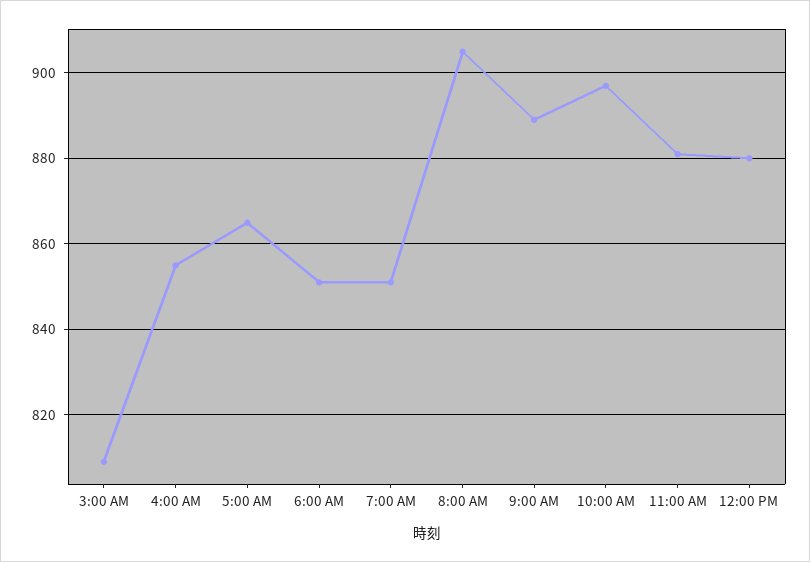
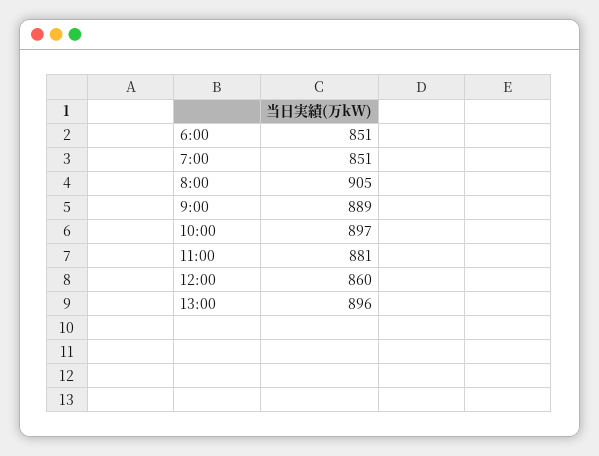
3:00 AM: 810 -> none
4:00 AM: 855 -> none
5:00 AM: 865 -> none
12:00 PM: 880 -> 860
13:00: none -> 896

